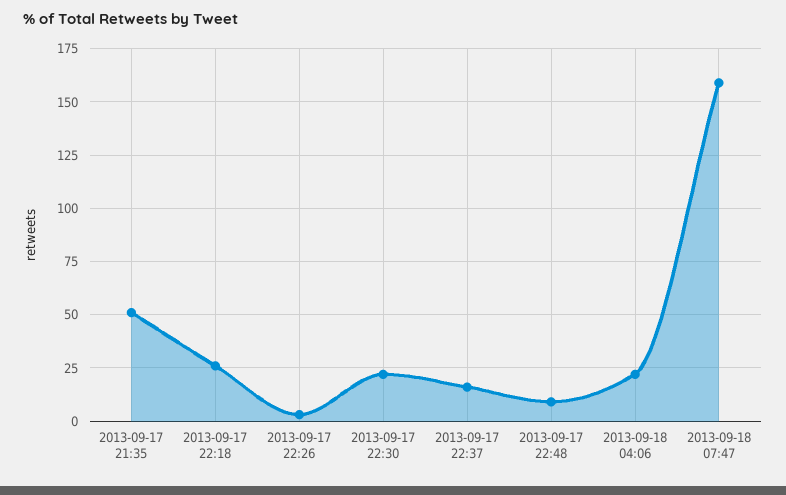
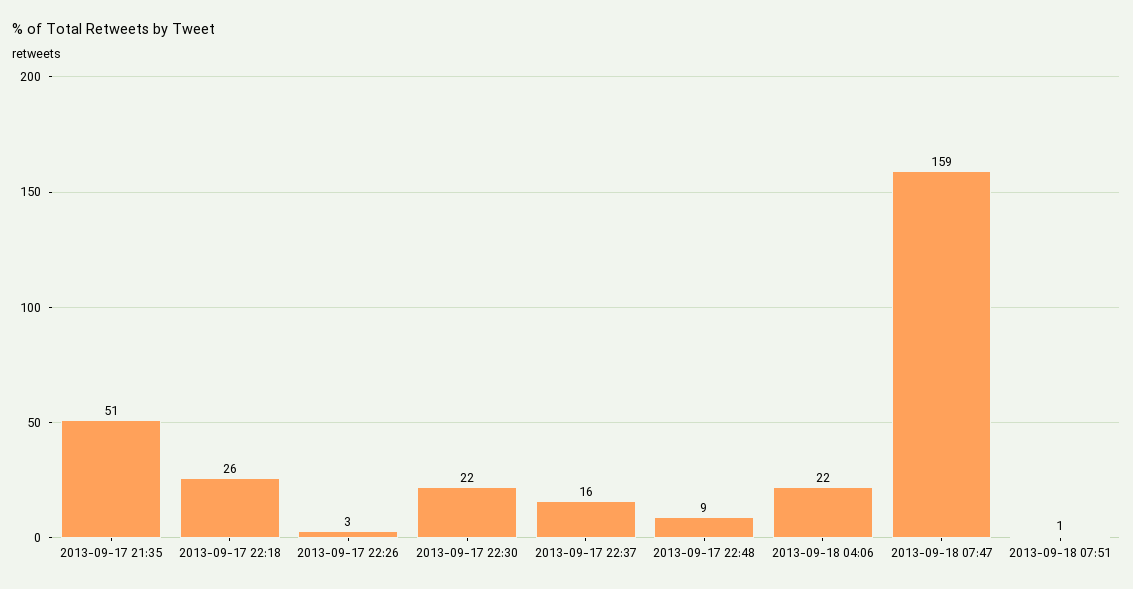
2013-09-18 07:51: none -> 1

